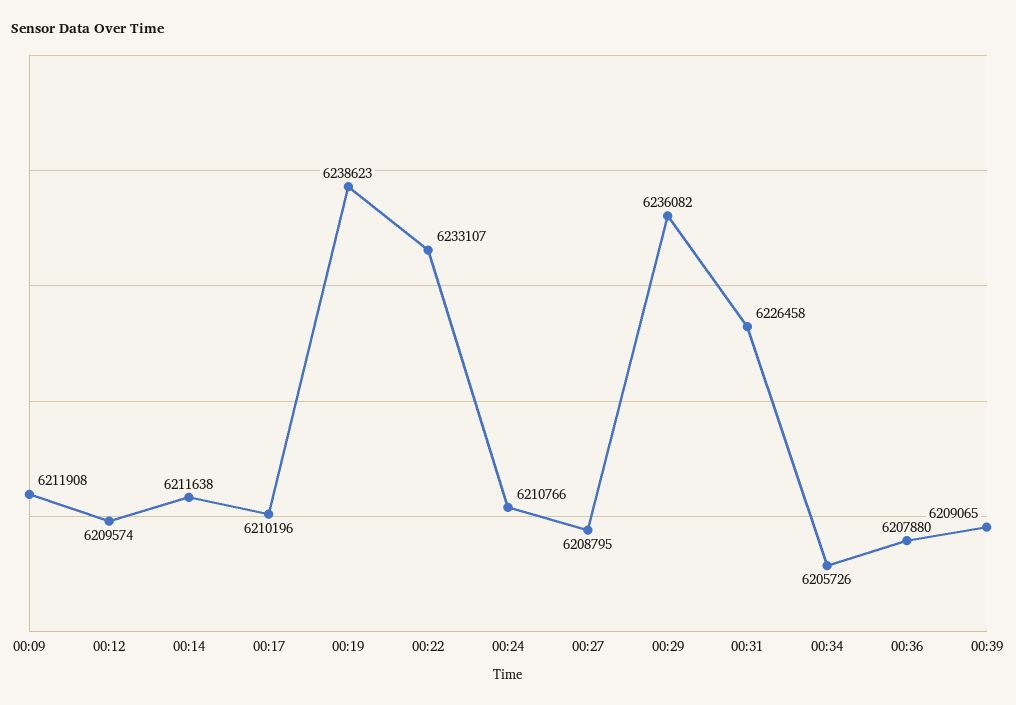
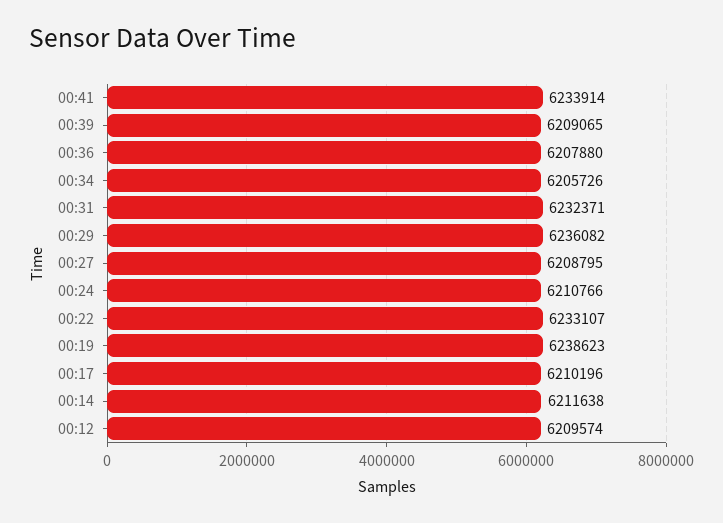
00:09: 6211908 -> none
00:31: 6226458 -> 6232371
00:41: none -> 6233914

